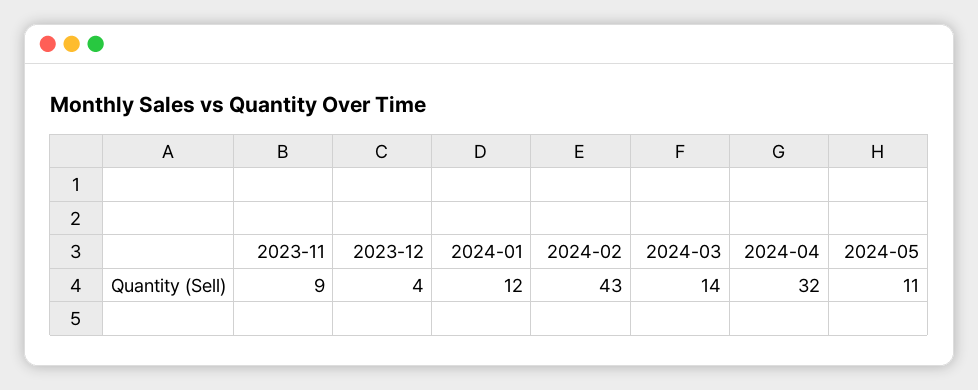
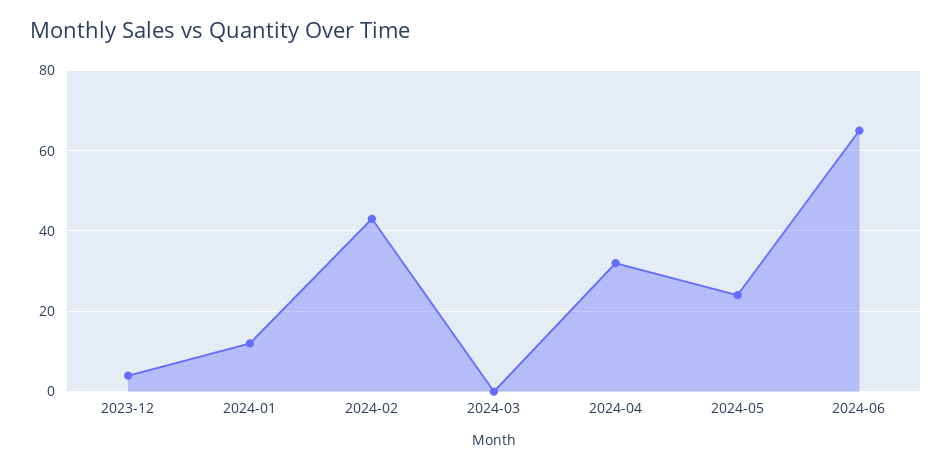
2023-11: 9 -> none
2024-03: 14 -> 0
2024-05: 11 -> 25
2024-06: none -> 65

